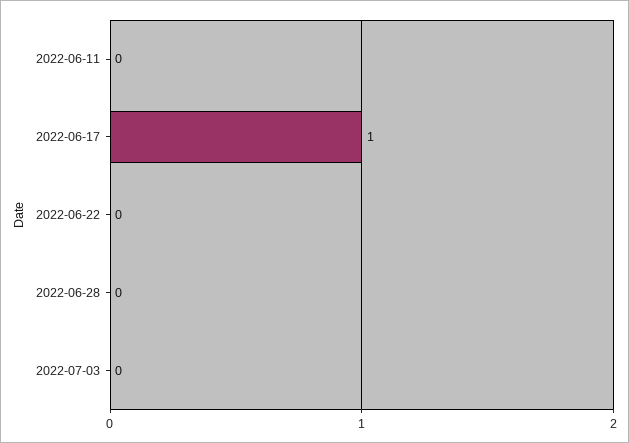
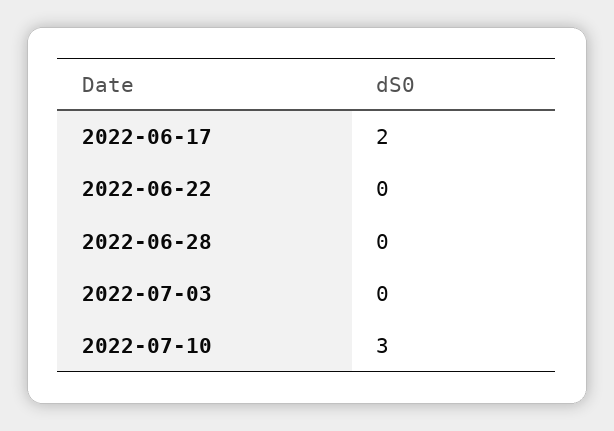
2022-06-11: 0 -> none
2022-06-17: 1 -> 2
2022-07-10: none -> 3

